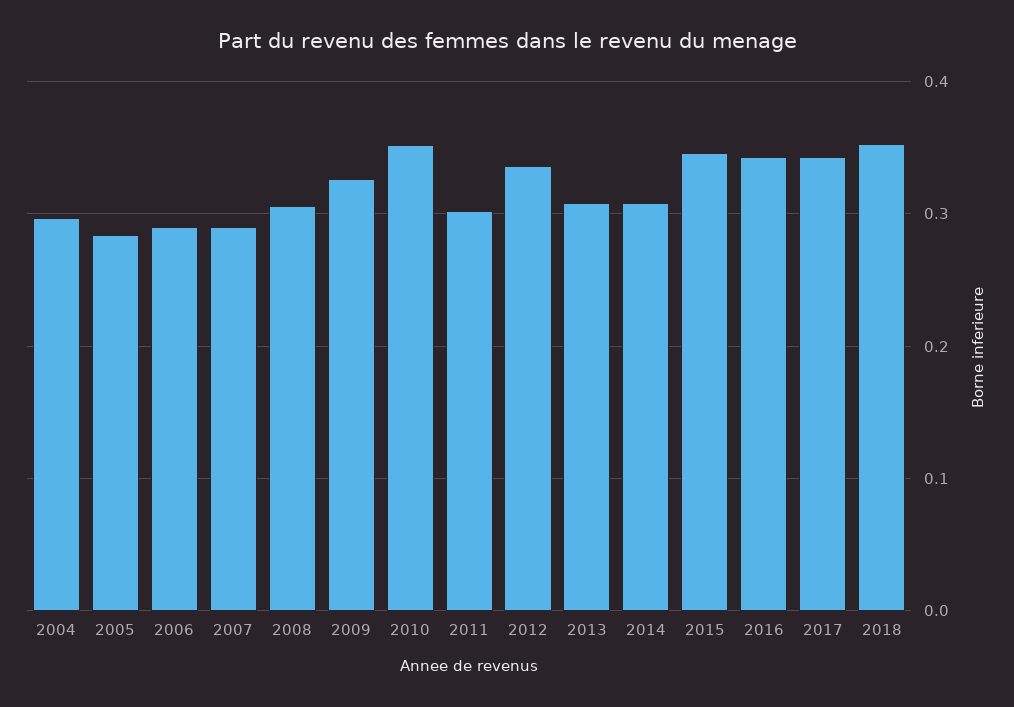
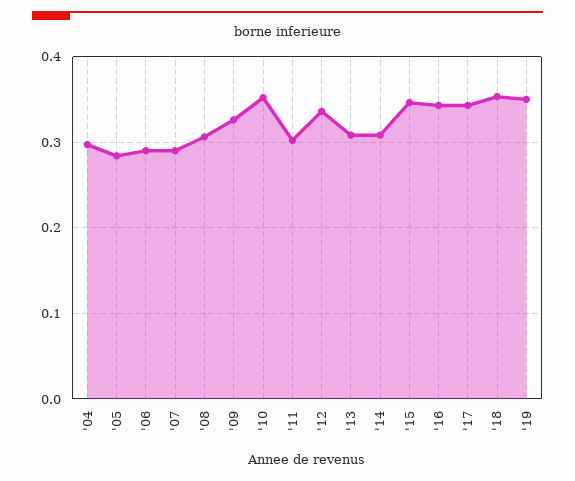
'19: none -> 0.35

